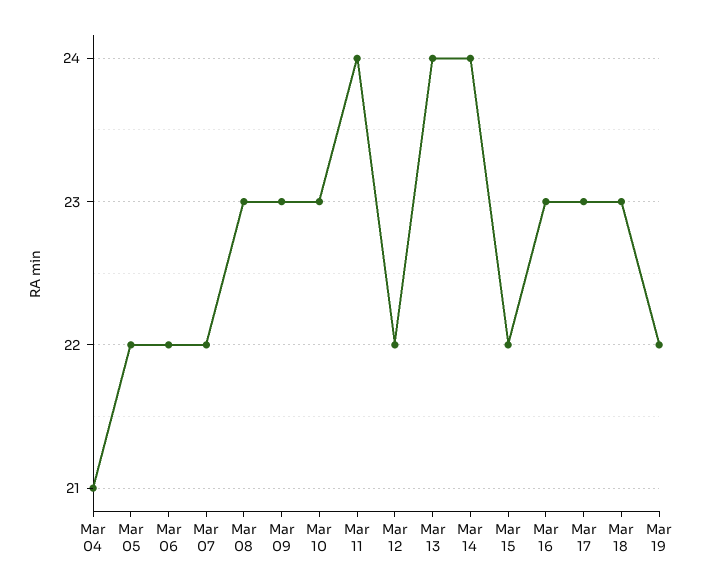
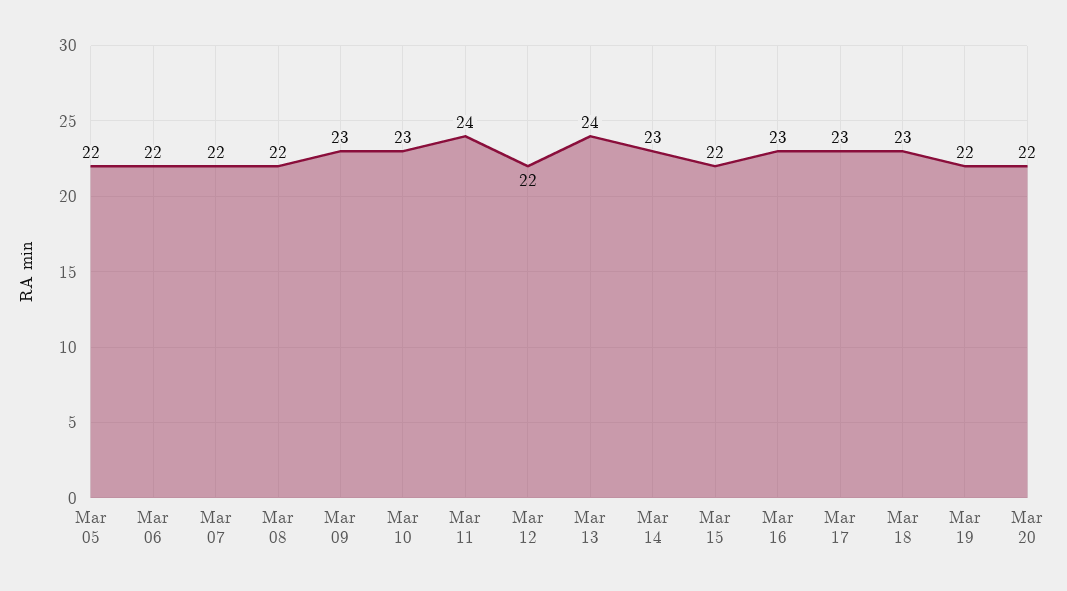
Mar 04: 21 -> none
Mar 08: 23 -> 22
Mar 14: 24 -> 23
Mar 20: none -> 22

